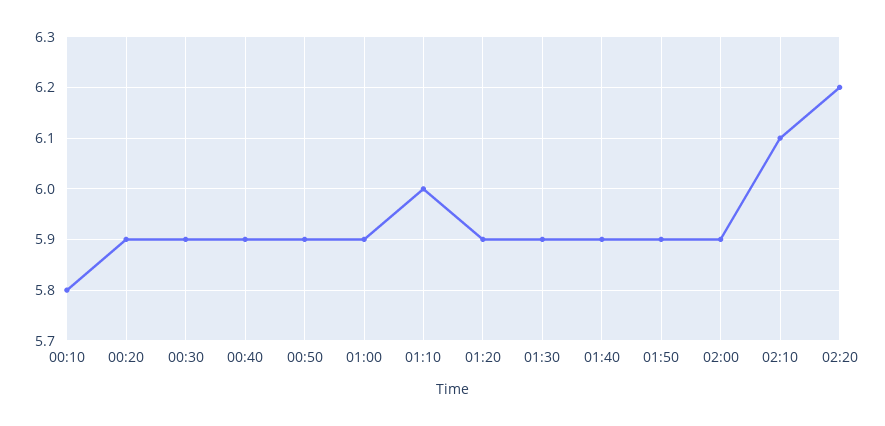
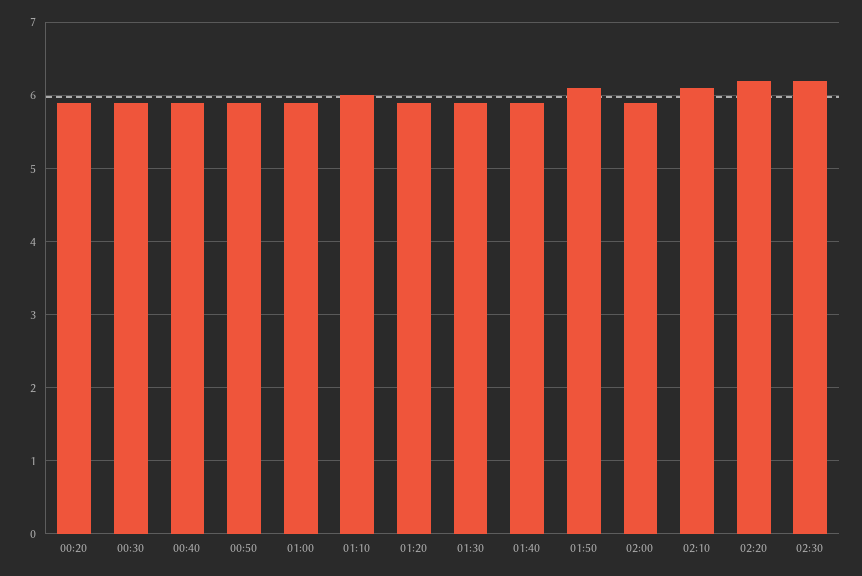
00:10: 5.8 -> none
01:50: 5.9 -> 6.1
02:30: none -> 6.2

